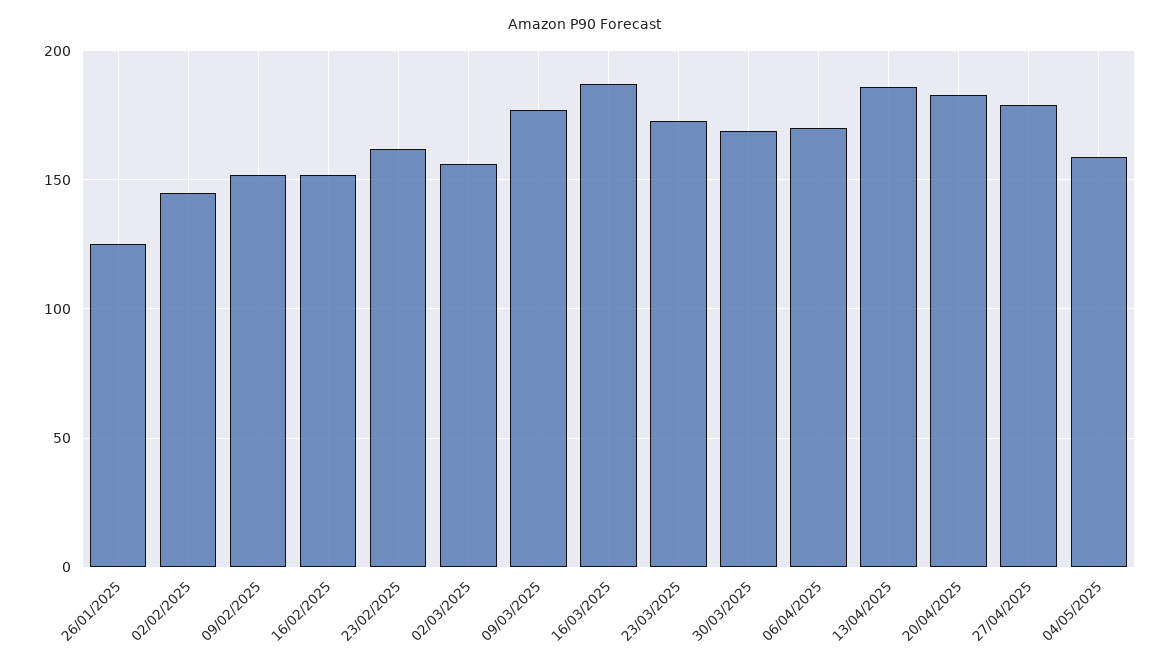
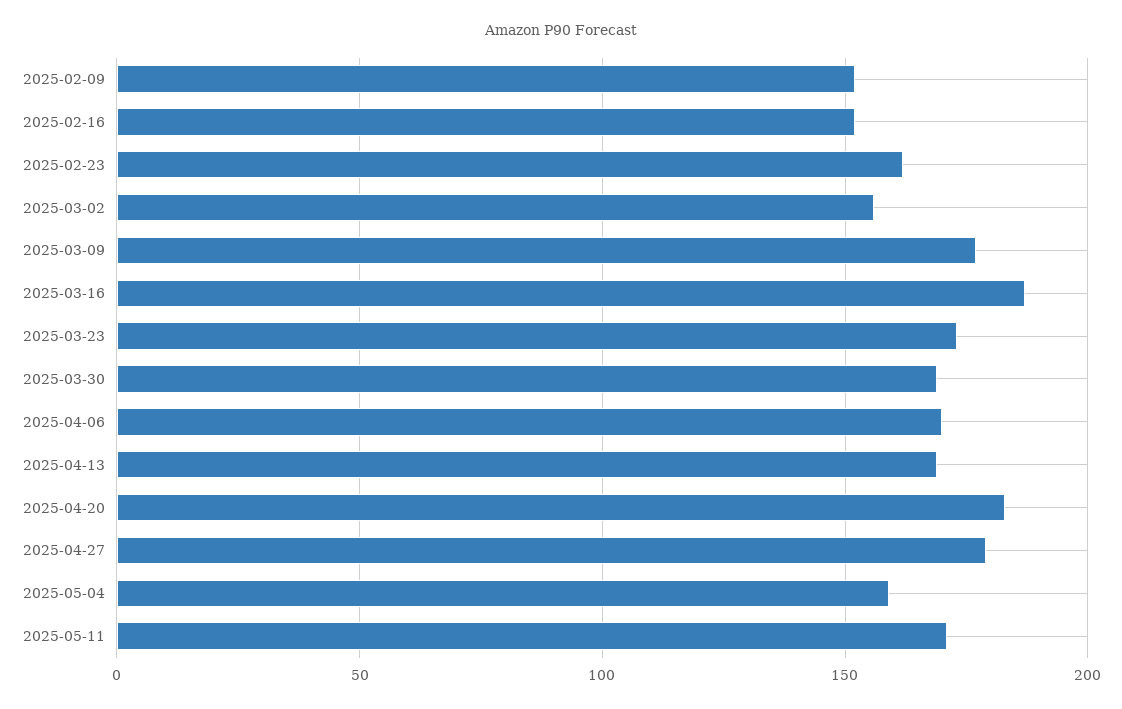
26/01/2025: 125 -> none
02/02/2025: 145 -> none
13/04/2025: 185 -> 170
2025-05-11: none -> 170

